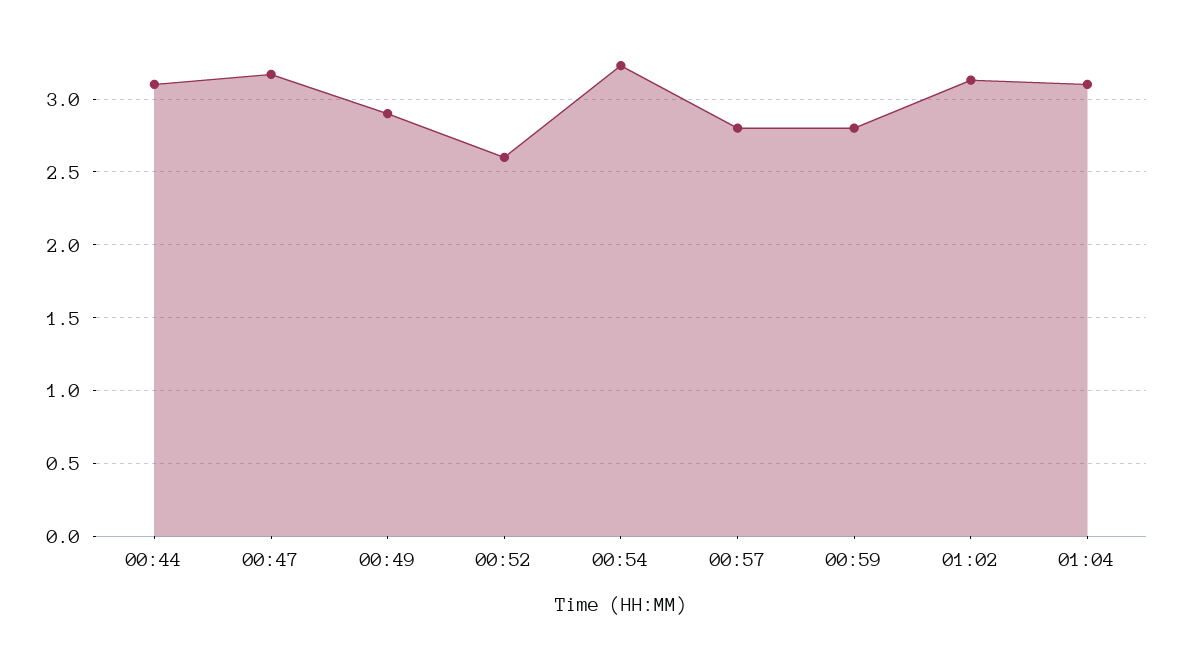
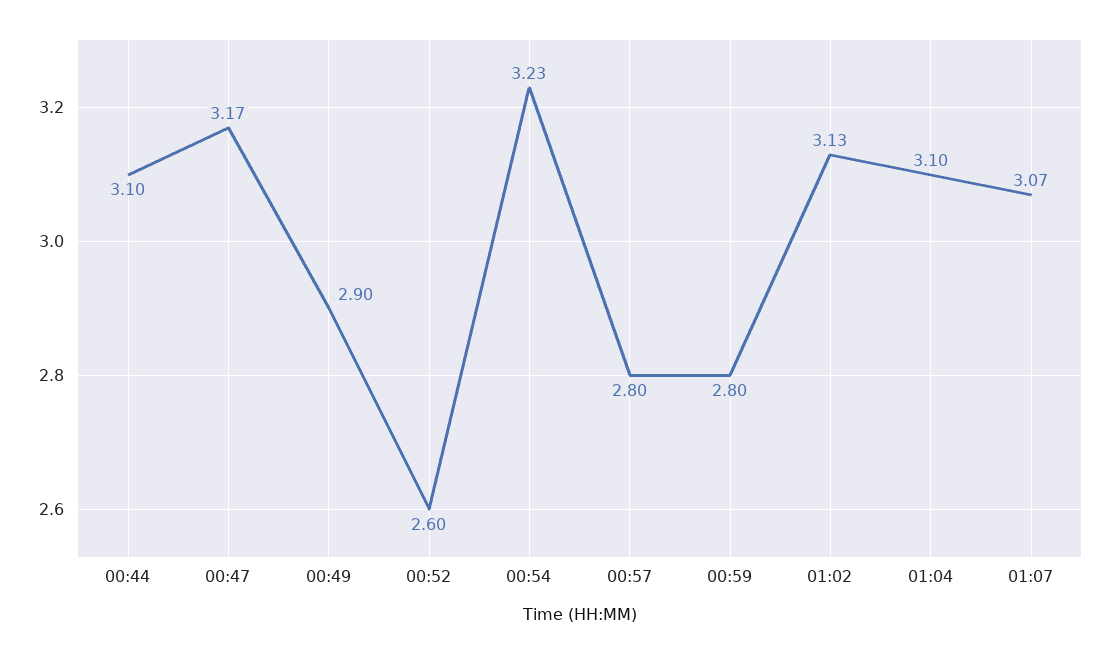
01:07: none -> 3.07

